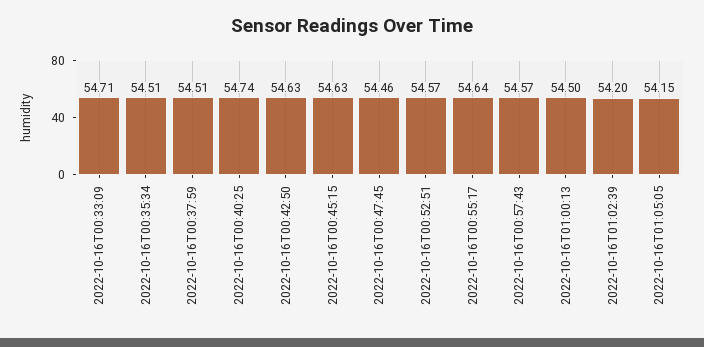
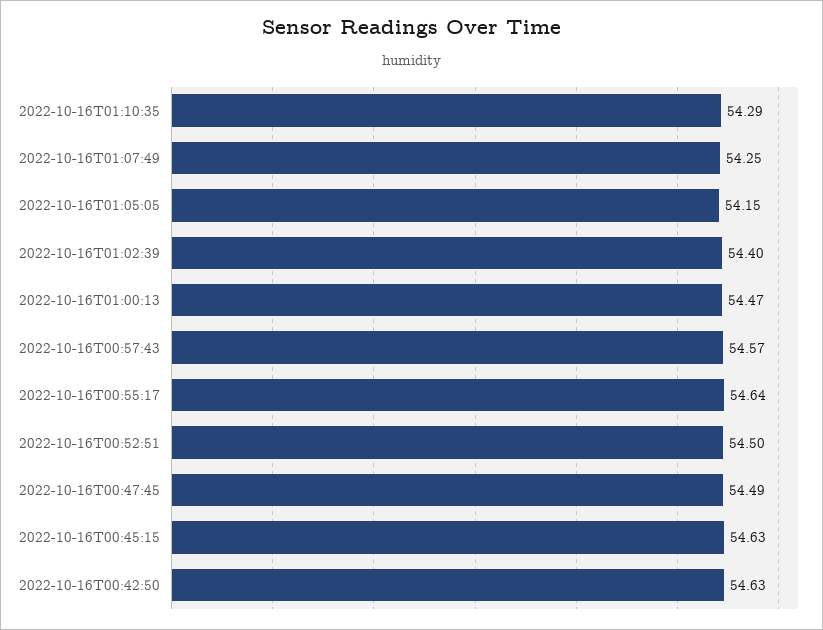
2022-10-16T00:33:09: 54.71 -> none
2022-10-16T00:35:34: 54.51 -> none
2022-10-16T00:37:59: 54.51 -> none
2022-10-16T00:40:25: 54.74 -> none
2022-10-16T00:47:45: 54.46 -> 54.49
2022-10-16T00:52:51: 54.57 -> 54.5
2022-10-16T01:00:13: 54.5 -> 54.47
2022-10-16T01:02:39: 54.2 -> 54.4
2022-10-16T01:10:35: none -> 54.29
2022-10-16T01:07:49: none -> 54.25

